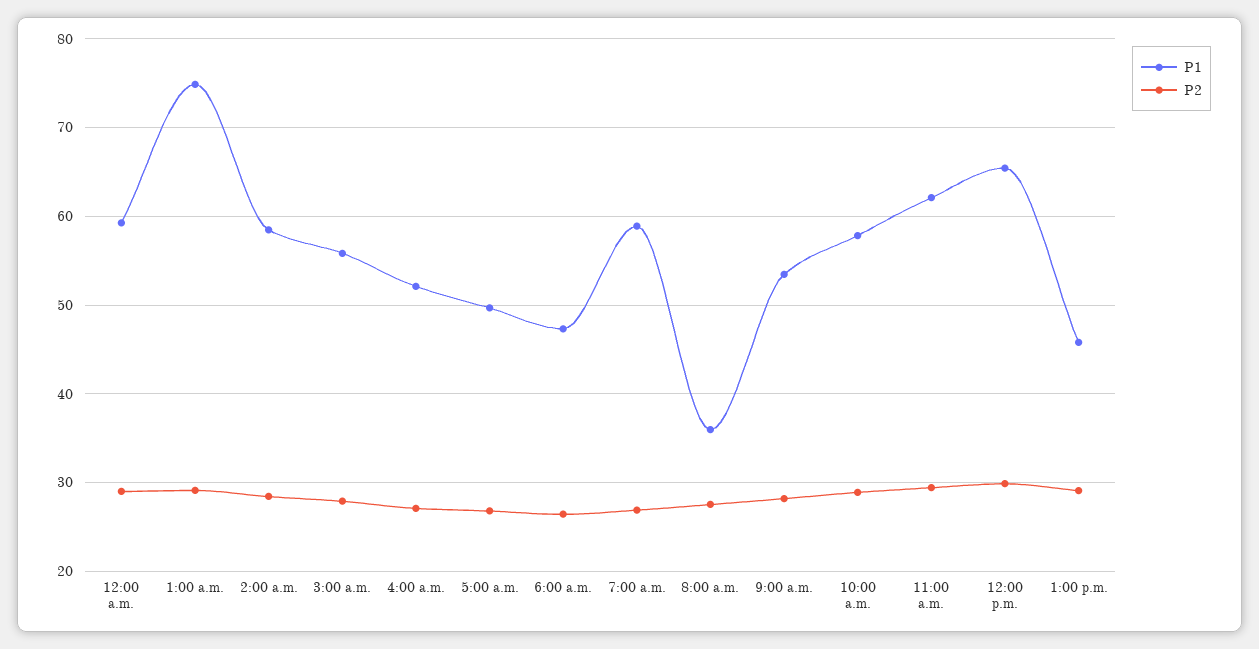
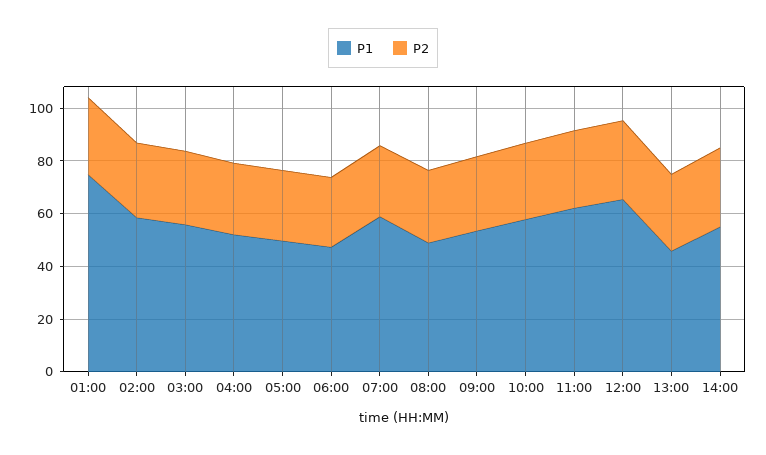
P1, 12:00 a.m.: 59 -> none
P2, 12:00 a.m.: 29 -> none
P1, 8:00 a.m.: 36 -> 50
P1, 14:00: none -> 55
P2, 14:00: none -> 30

